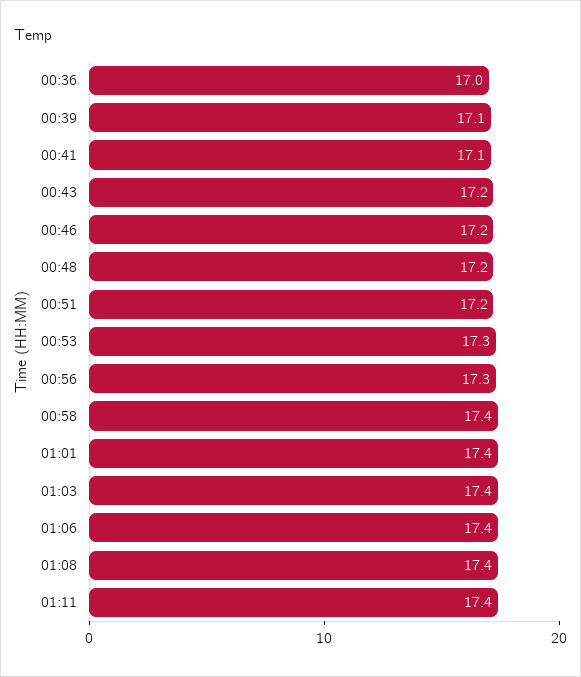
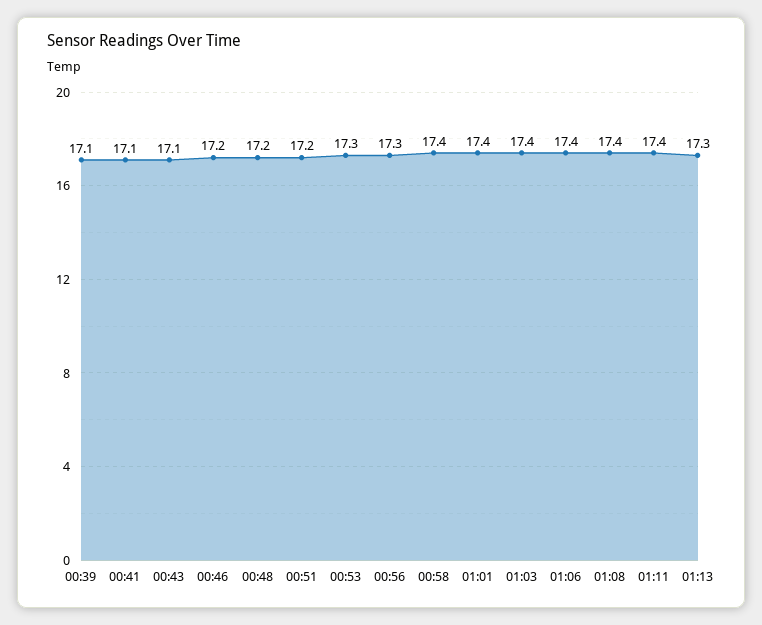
00:36: 17 -> none
00:43: 17.2 -> 17.1
01:13: none -> 17.3

